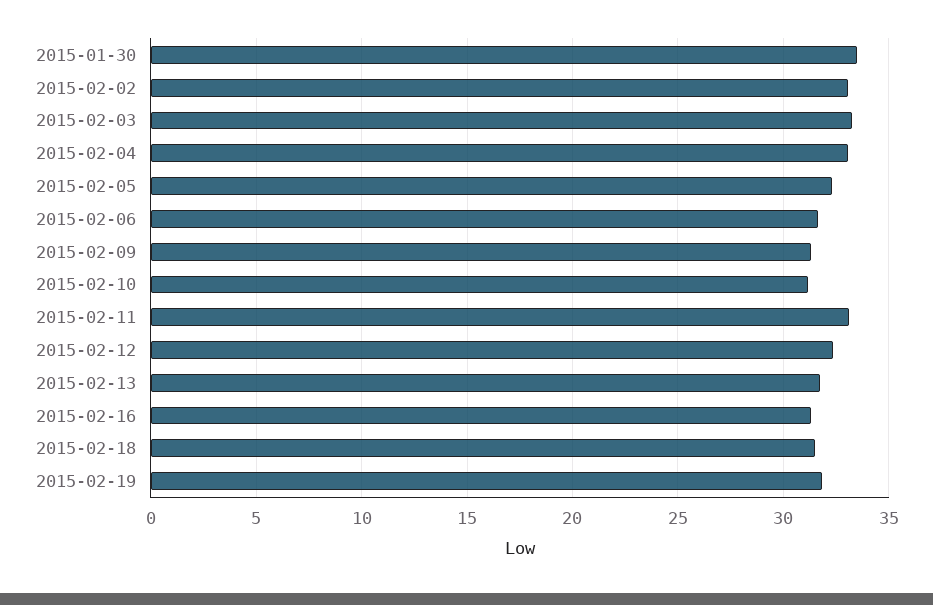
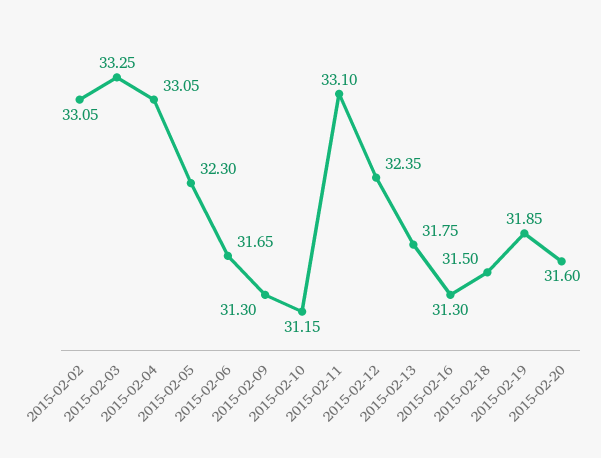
2015-01-30: 33.5 -> none
2015-02-20: none -> 31.6

